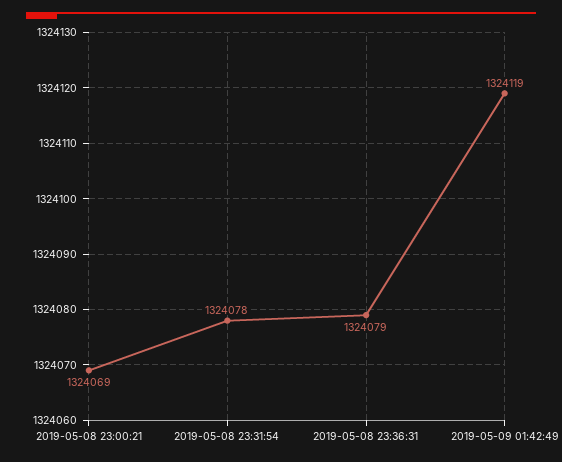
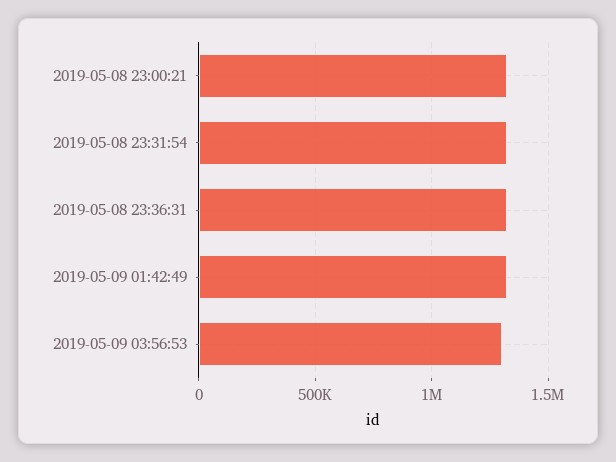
2019-05-09 03:56:53: none -> 1300000

